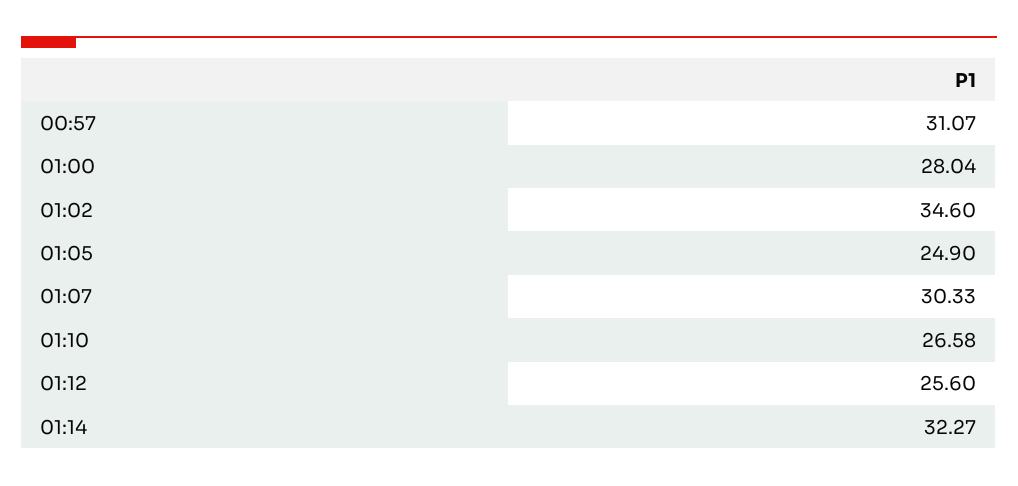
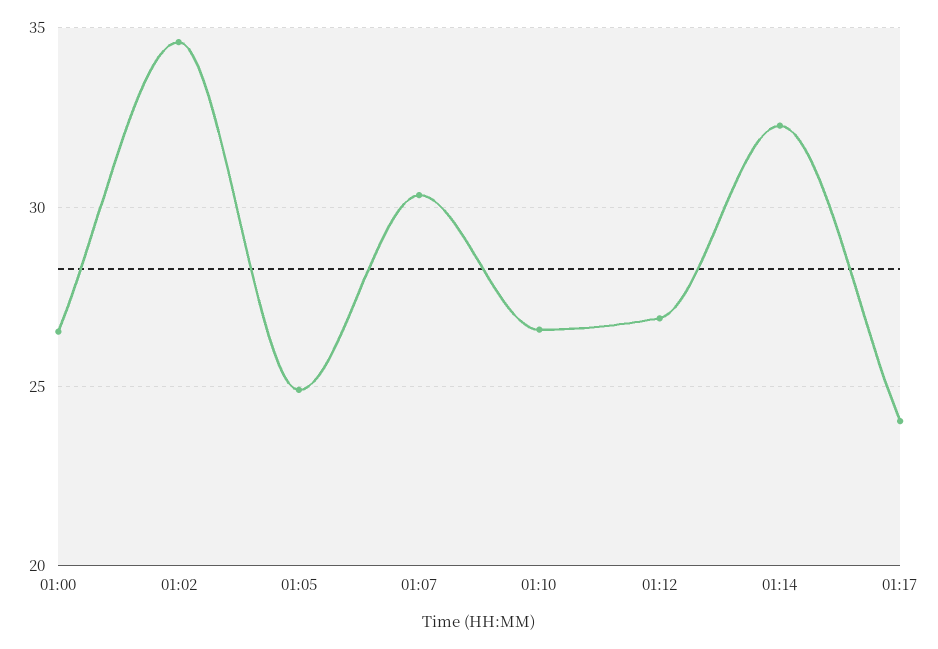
00:57: 31.07 -> none
01:00: 28.04 -> 26.5
01:12: 25.6 -> 27
01:17: none -> 24

